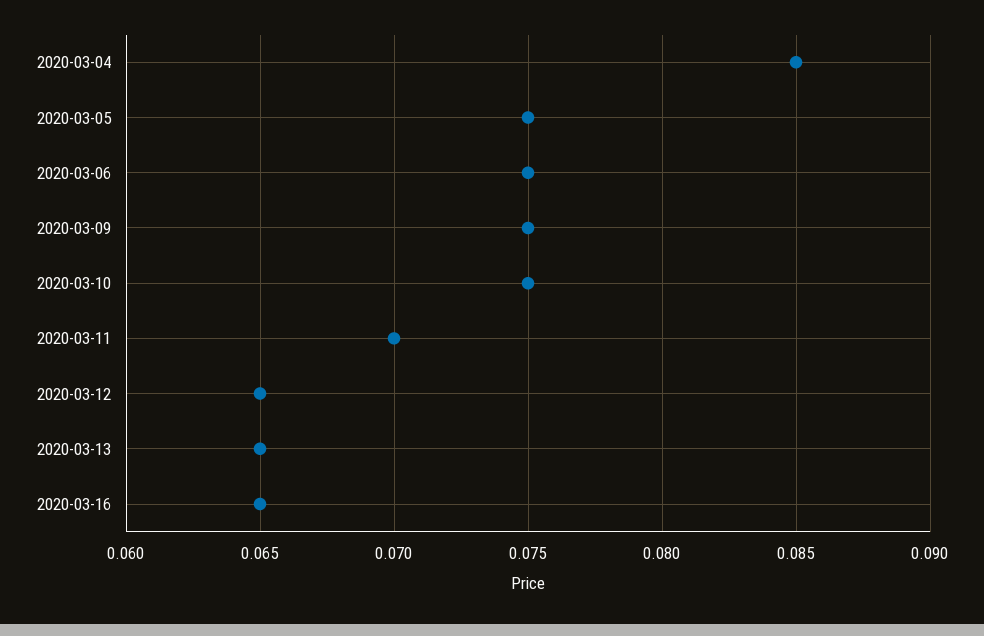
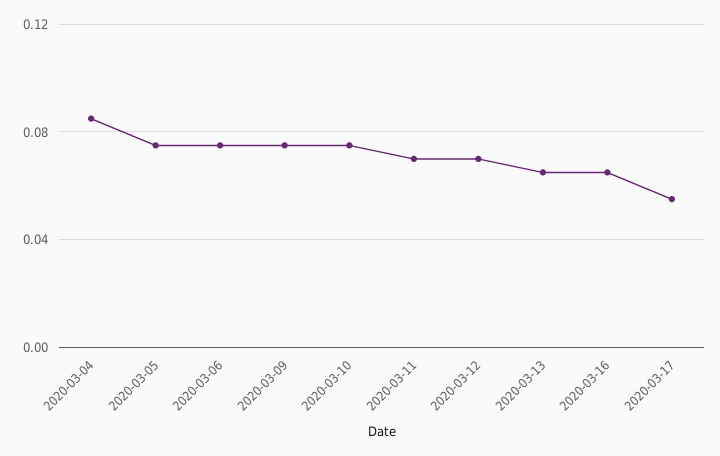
2020-03-12: 0.065 -> 0.07
2020-03-17: none -> 0.055

